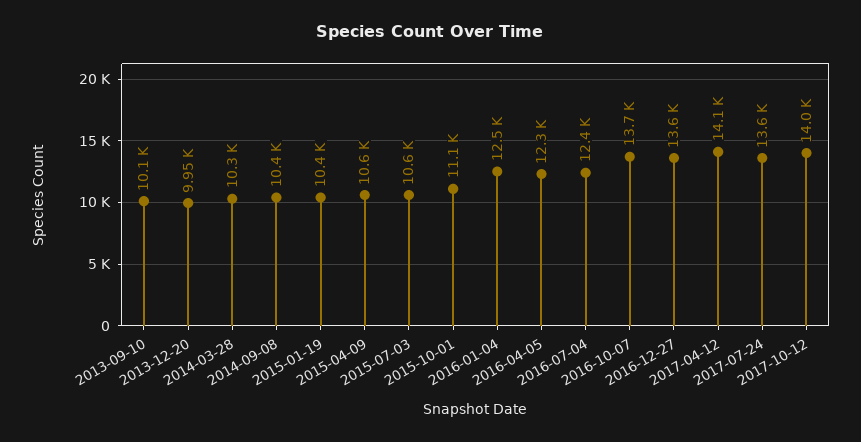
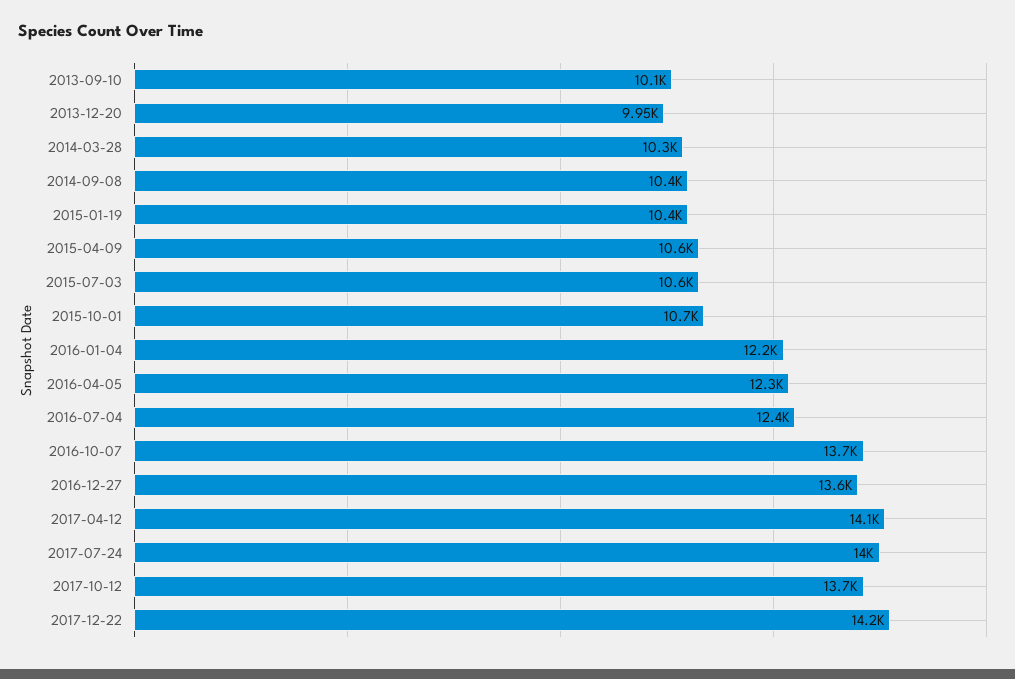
2015-10-01: 11100 -> 10700
2016-01-04: 12500 -> 12200
2017-07-24: 13600 -> 14000
2017-10-12: 14000 -> 13700
2017-12-22: none -> 14200

